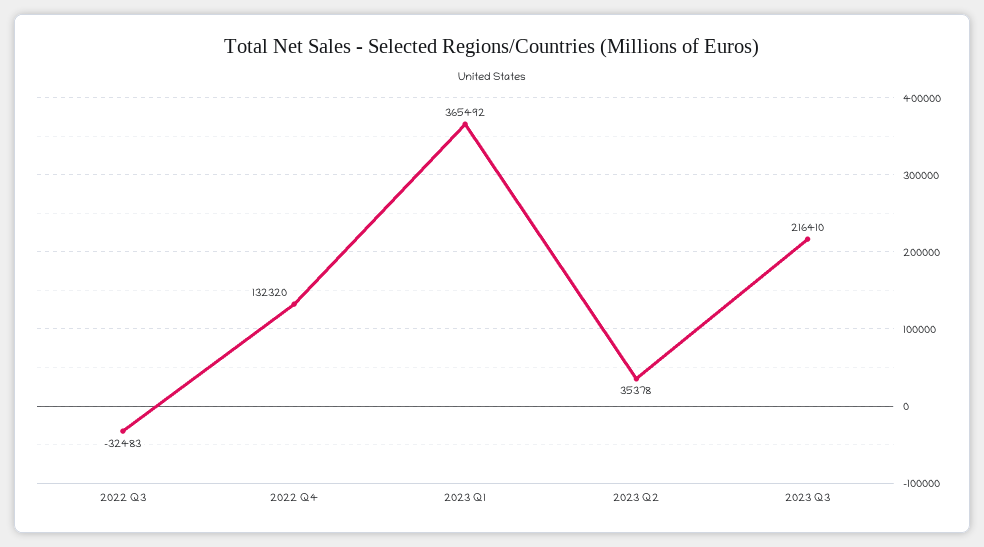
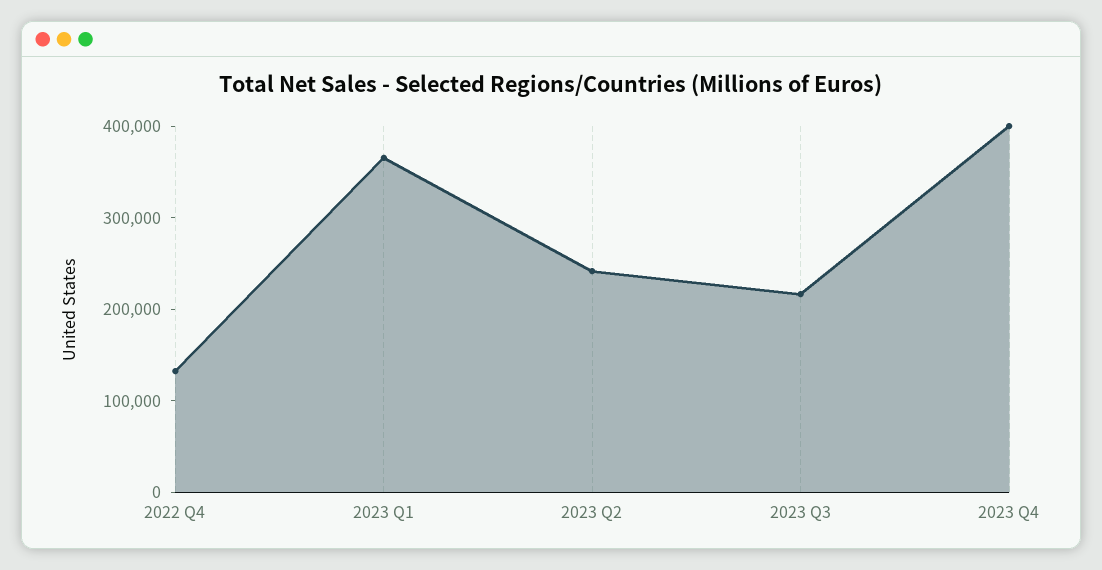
2022 Q3: -32483 -> none
2023 Q2: 35378 -> 240000
2023 Q4: none -> 400000

